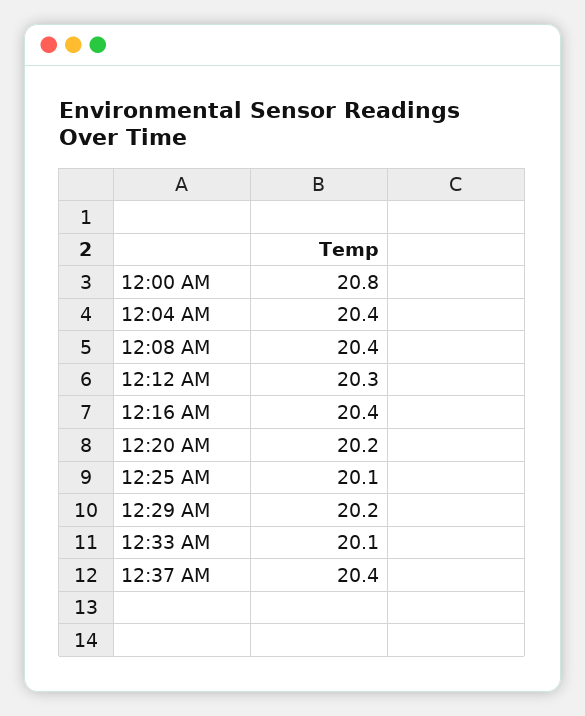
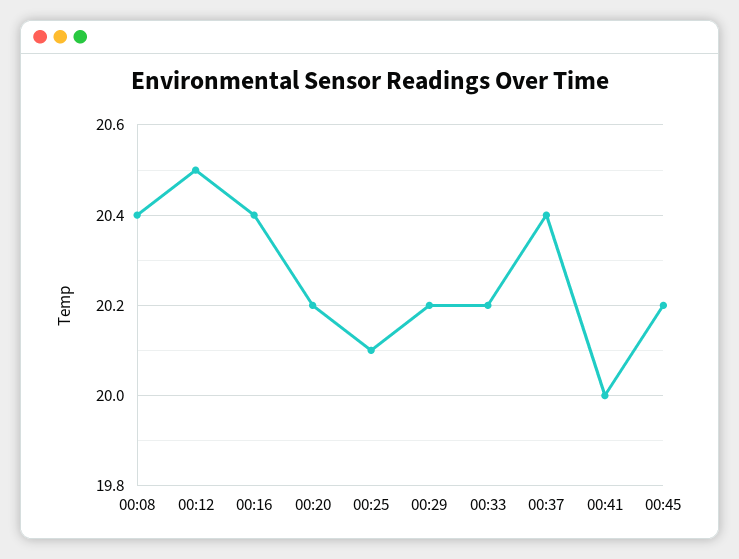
12:00 AM: 20.8 -> none
12:04 AM: 20.4 -> none
12:12 AM: 20.3 -> 20.5
12:33 AM: 20.1 -> 20.2
00:41: none -> 20
00:45: none -> 20.2

